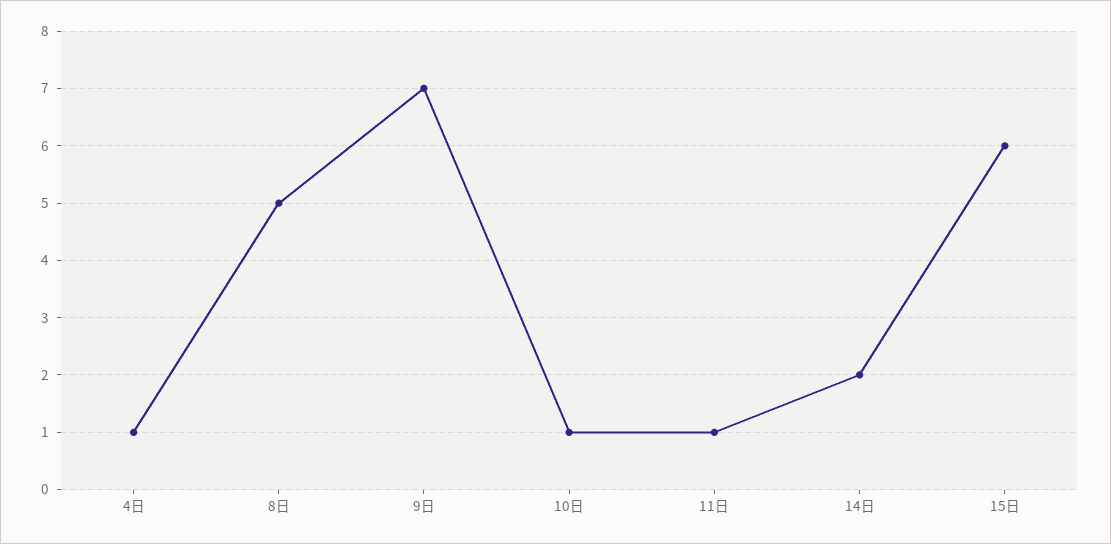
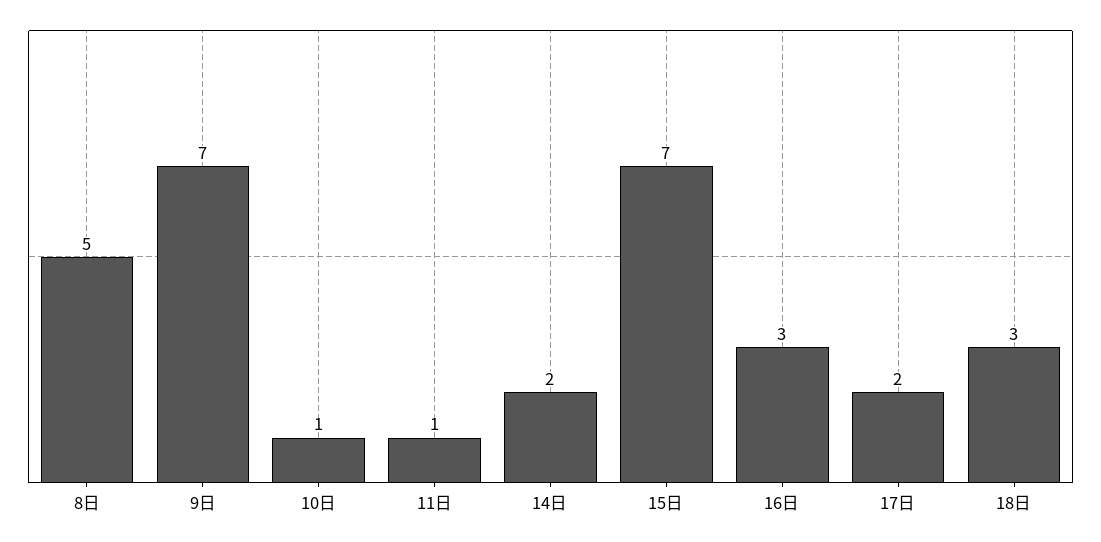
4日: 1 -> none
15日: 6 -> 7
16日: none -> 3
17日: none -> 2
18日: none -> 3

